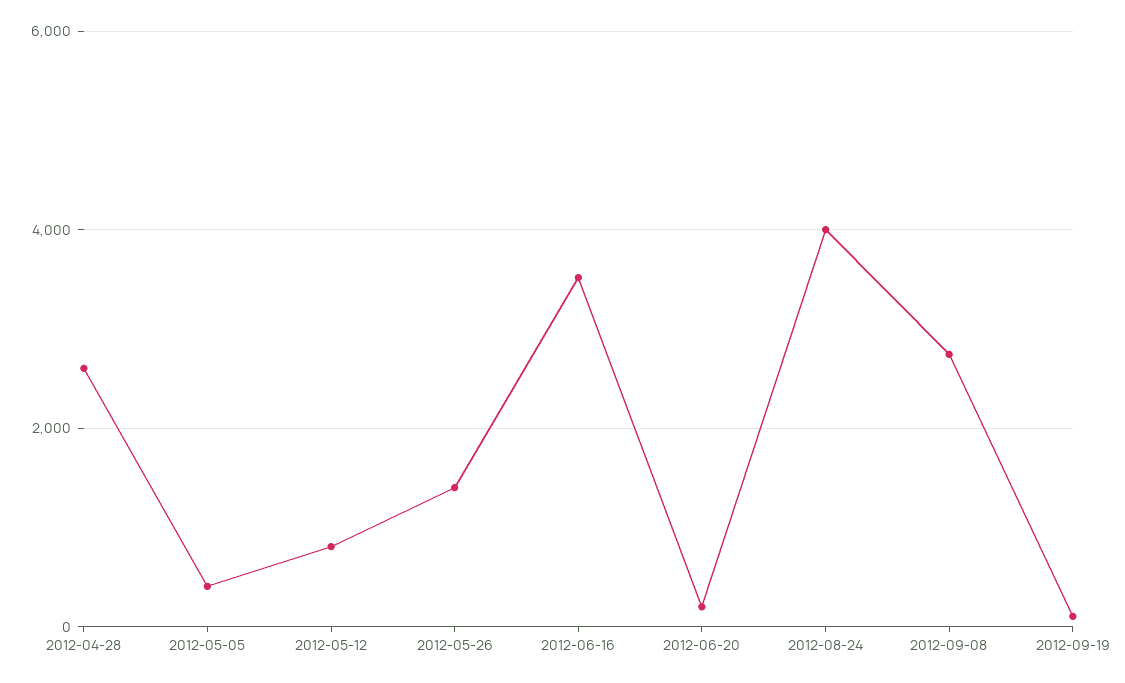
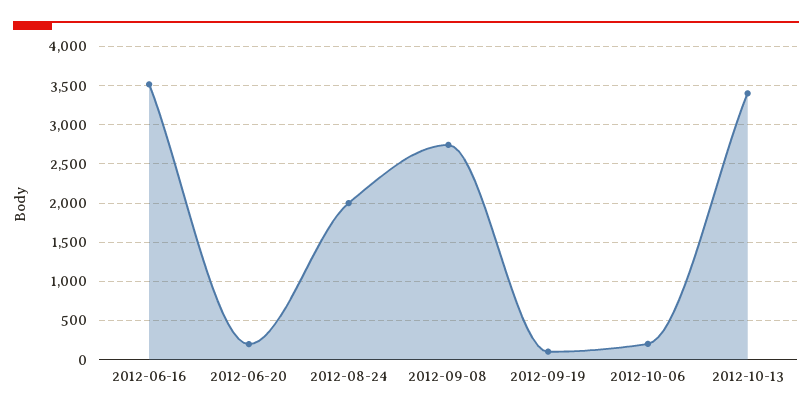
2012-04-28: 2600 -> none
2012-05-05: 400 -> none
2012-05-12: 800 -> none
2012-05-26: 1400 -> none
2012-08-24: 4000 -> 2000
2012-10-06: none -> 200
2012-10-13: none -> 3400

